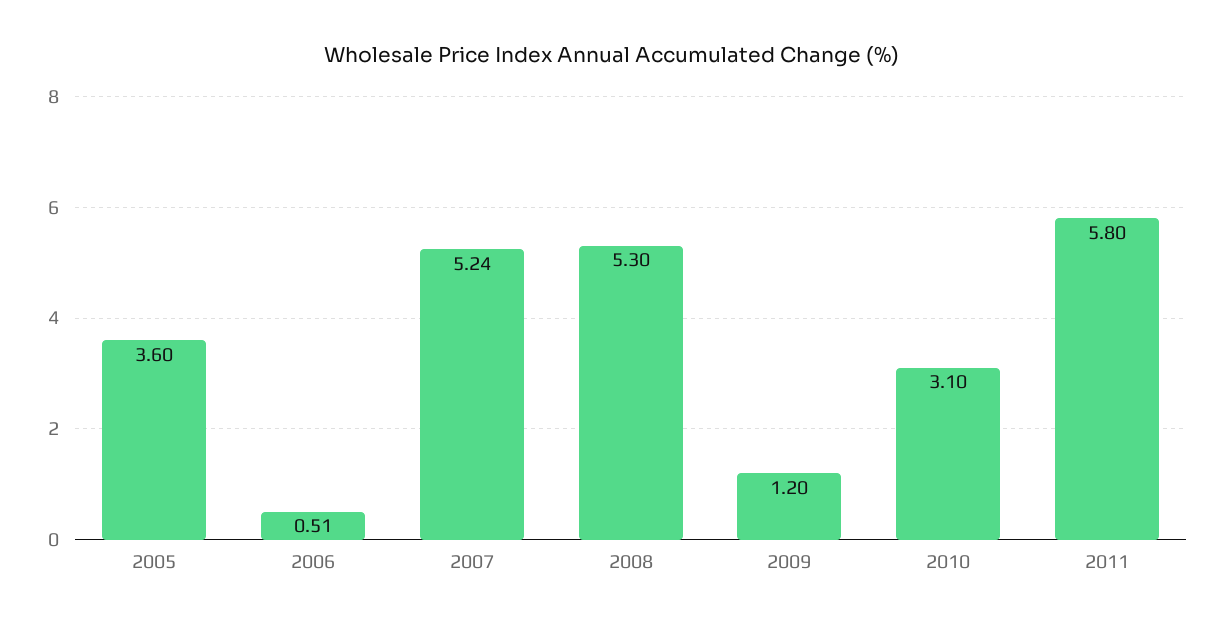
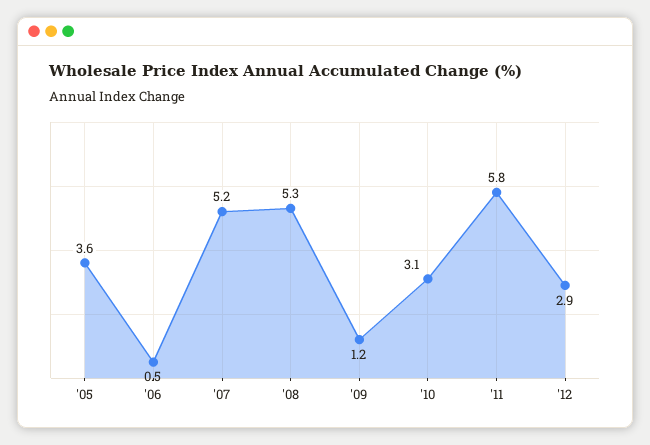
'12: none -> 2.9

